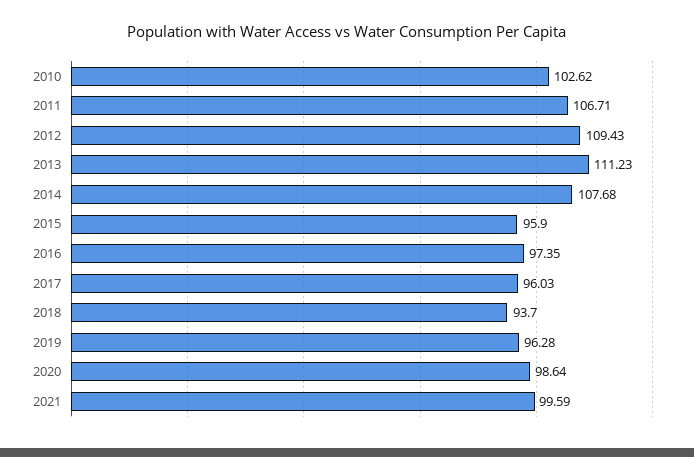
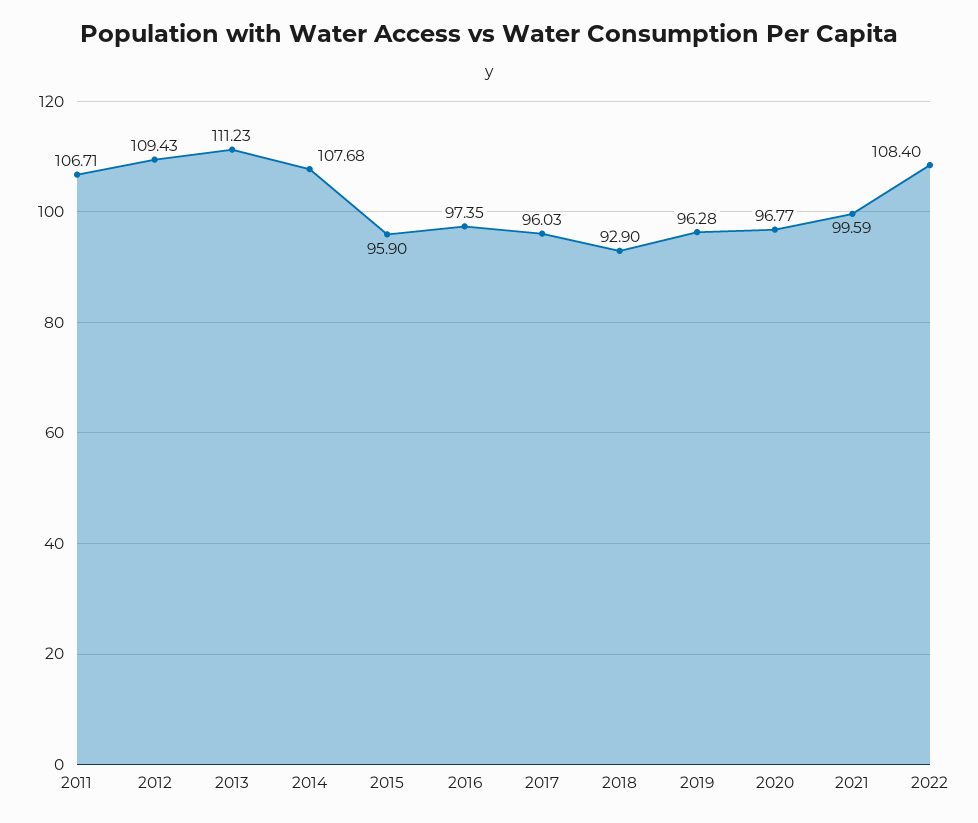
2010: 102.62 -> none
2018: 93.7 -> 92.9
2020: 98.64 -> 96.77
2022: none -> 108.4

